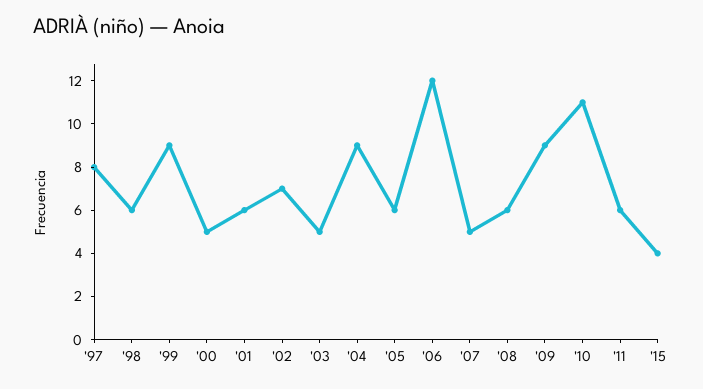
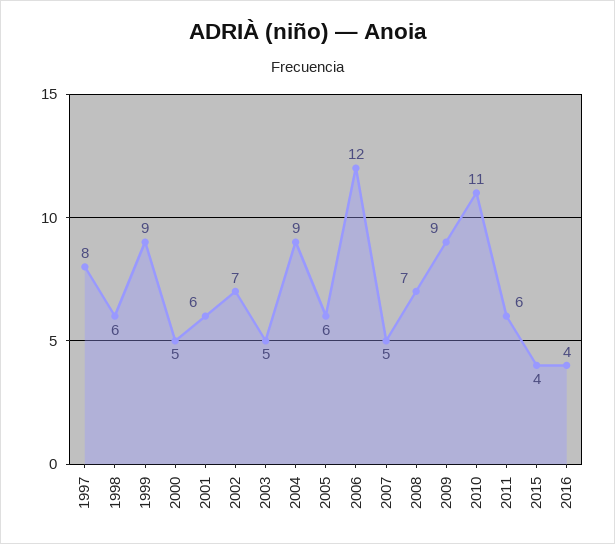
'08: 6 -> 7
2016: none -> 4

